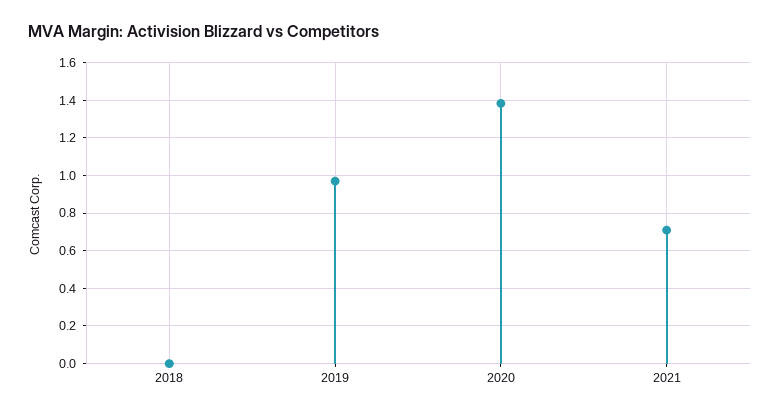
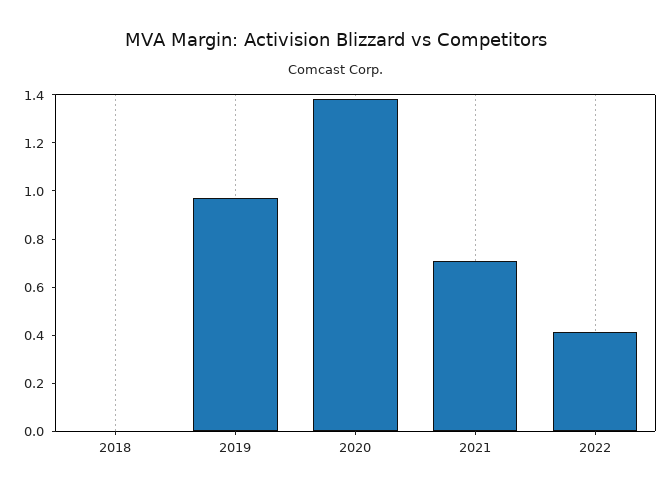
2022: none -> 0.4

